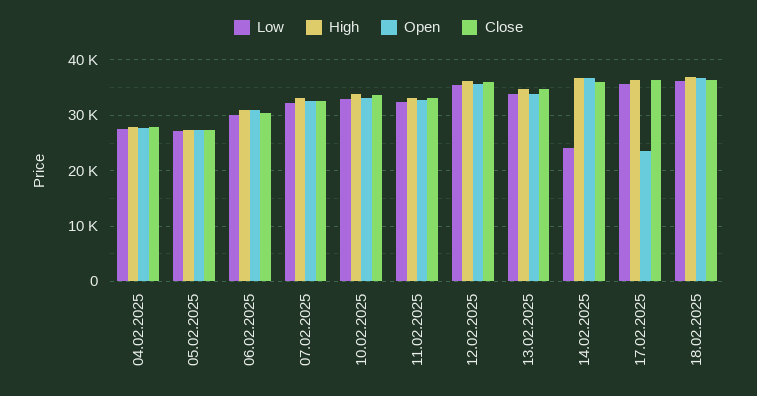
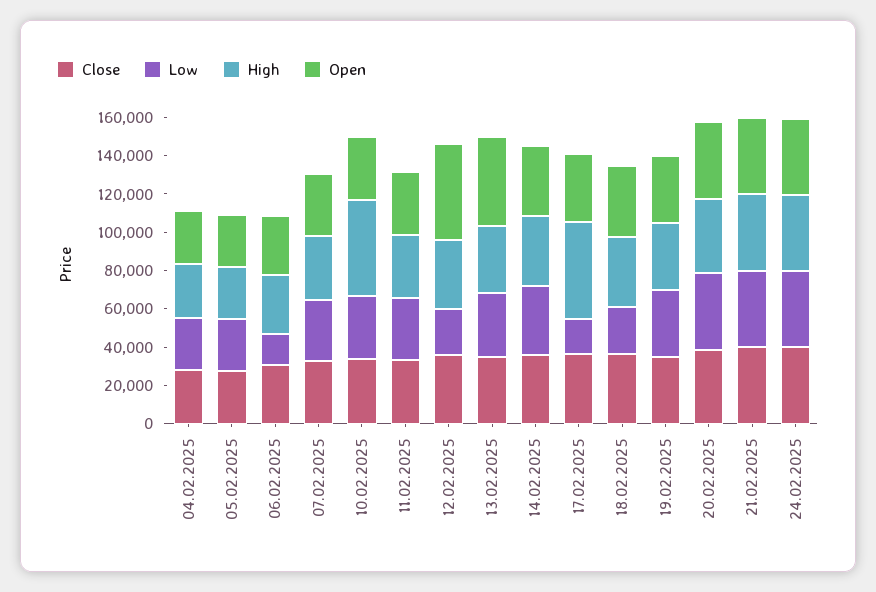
Low, 06.02.2025: 30000 -> 15000
High, 10.02.2025: 34000 -> 50000
Low, 12.02.2025: 36000 -> 25000
Open, 12.02.2025: 36000 -> 50000
Open, 13.02.2025: 34000 -> 45000
Low, 14.02.2025: 24000 -> 35000
Low, 17.02.2025: 36000 -> 20000
High, 17.02.2025: 36000 -> 50000
Open, 17.02.2025: 24000 -> 35000
Low, 18.02.2025: 36000 -> 25000
Close, 19.02.2025: none -> 35000
Low, 19.02.2025: none -> 35000
High, 19.02.2025: none -> 35000
Open, 19.02.2025: none -> 35000
Close, 20.02.2025: none -> 40000
Low, 20.02.2025: none -> 40000
High, 20.02.2025: none -> 40000
Open, 20.02.2025: none -> 40000
Close, 21.02.2025: none -> 40000
Low, 21.02.2025: none -> 40000
High, 21.02.2025: none -> 40000
Open, 21.02.2025: none -> 40000
Close, 24.02.2025: none -> 40000
Low, 24.02.2025: none -> 40000
High, 24.02.2025: none -> 40000
Open, 24.02.2025: none -> 40000

